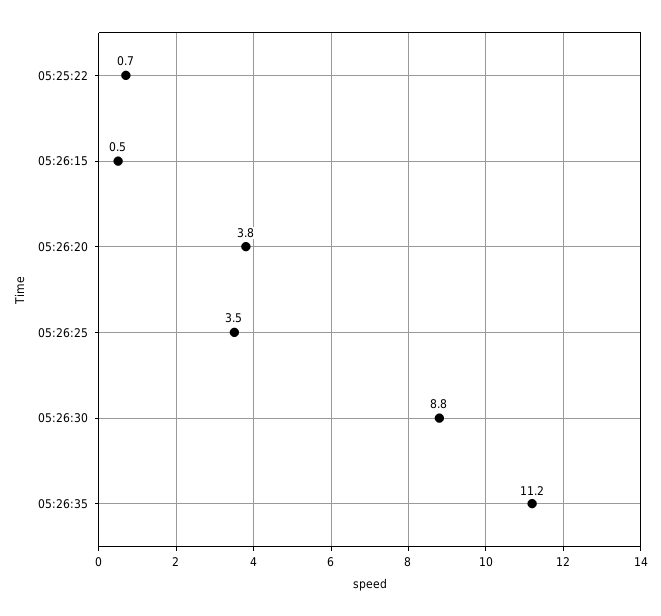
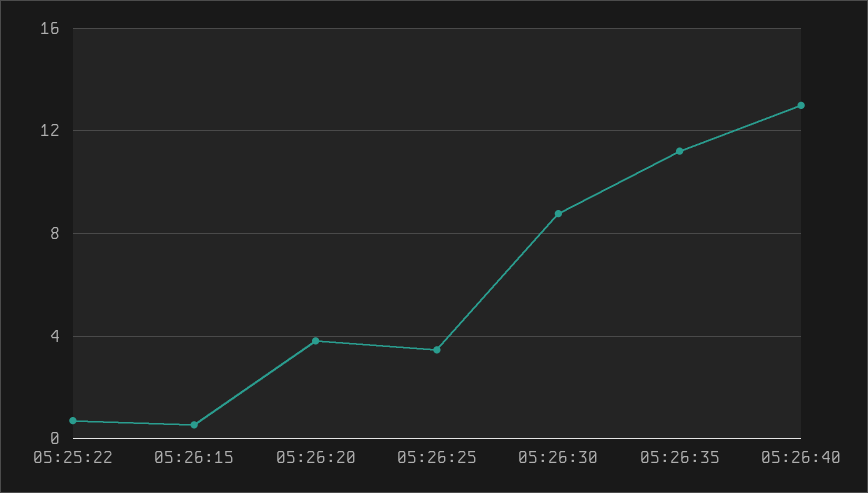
05:26:40: none -> 13

